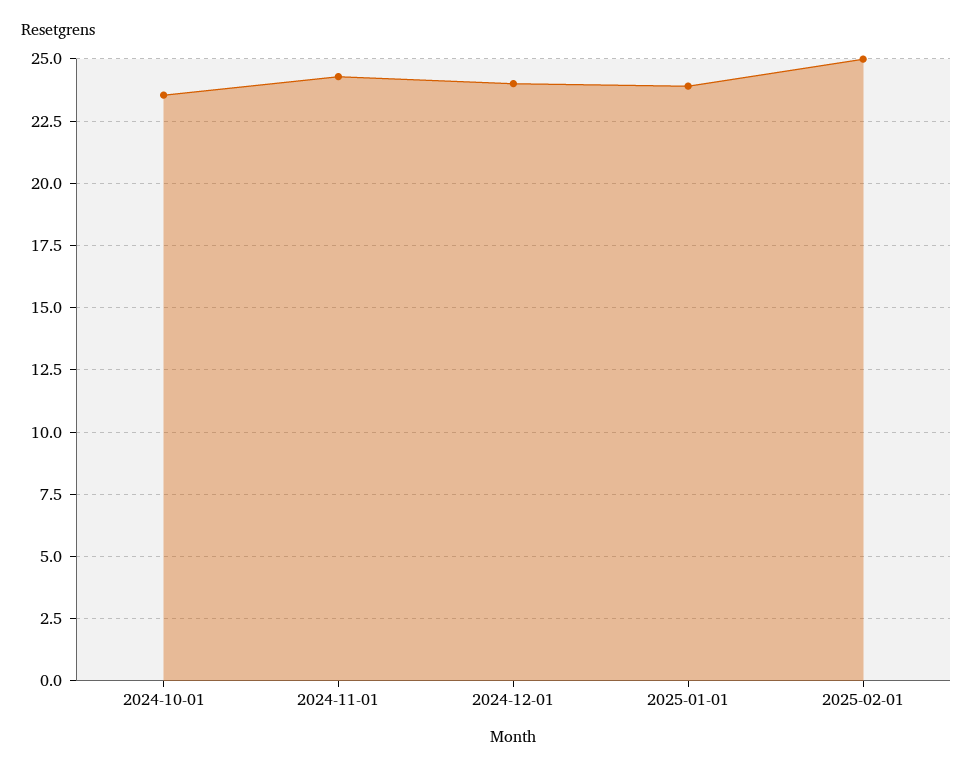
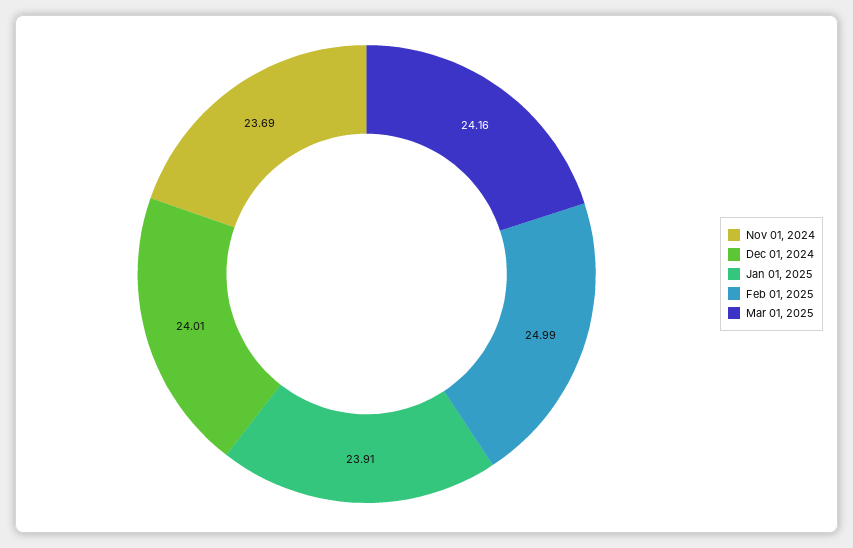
2024-10-01: 23.5 -> none
2024-11-01: 24.25 -> 23.69
Mar 01, 2025: none -> 24.16

